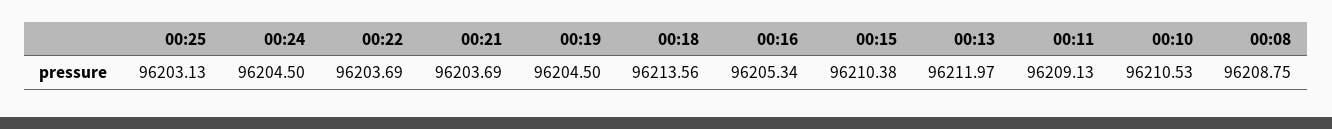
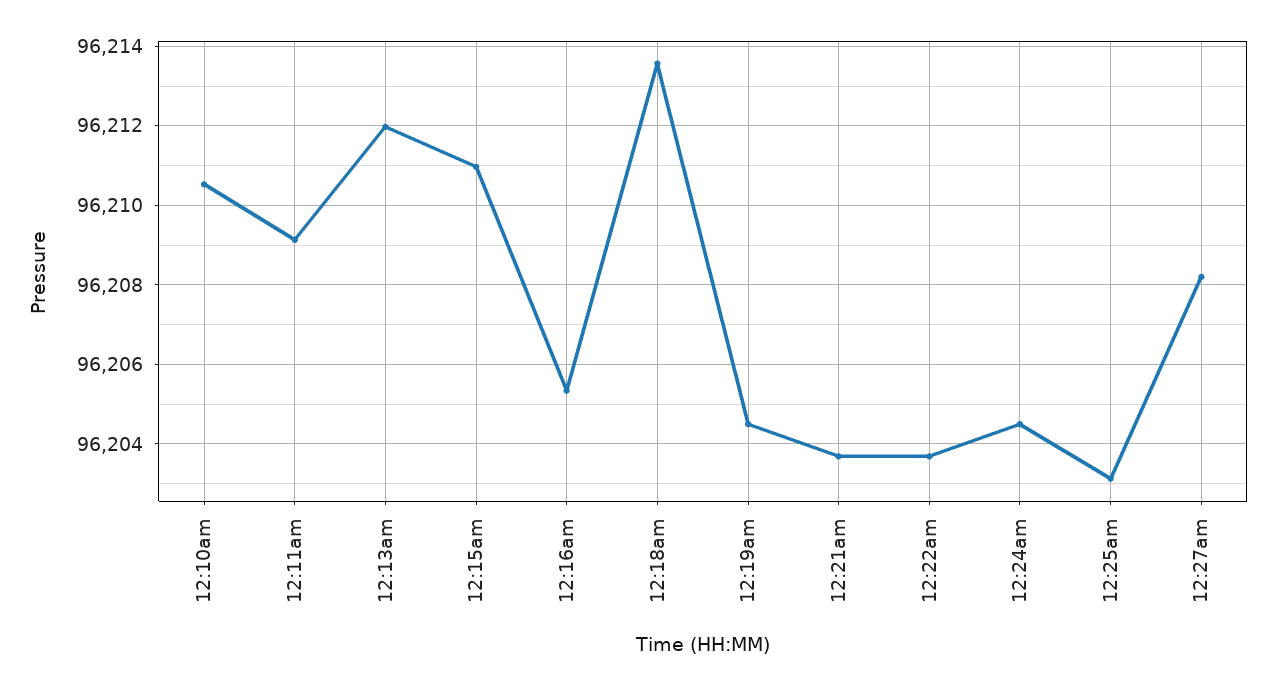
00:15: 96210.38 -> 96211
00:08: 96208.75 -> none
12:27am: none -> 96208.2

